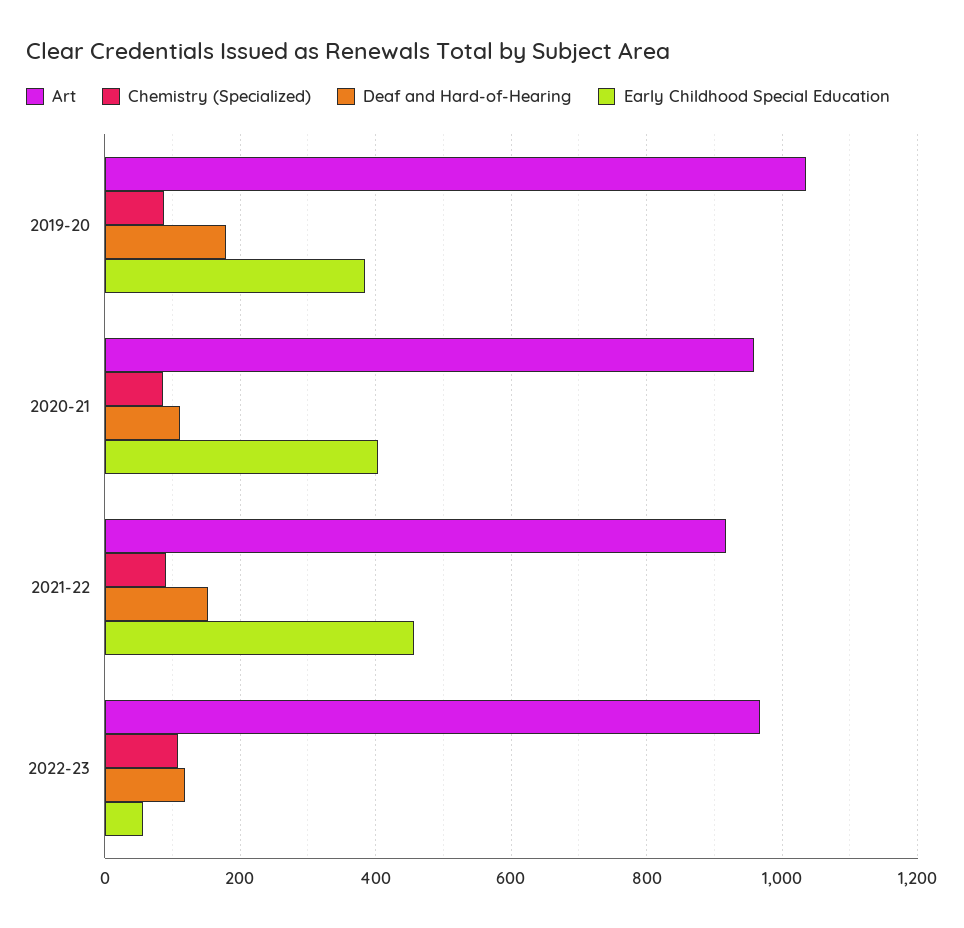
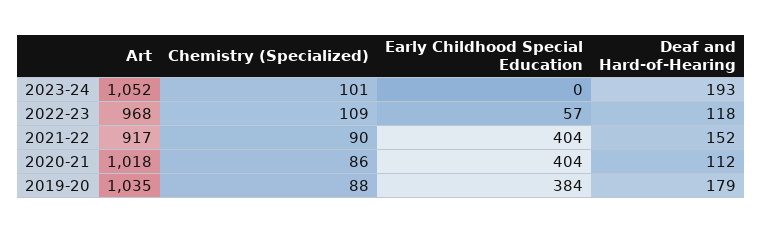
Art, 2020-21: 960 -> 1018
Early Childhood Special Education, 2021-22: 460 -> 404
Art, 2023-24: none -> 1052
Chemistry (Specialized), 2023-24: none -> 101
Early Childhood Special Education, 2023-24: none -> 0
Deaf and Hard-of-Hearing, 2023-24: none -> 193

